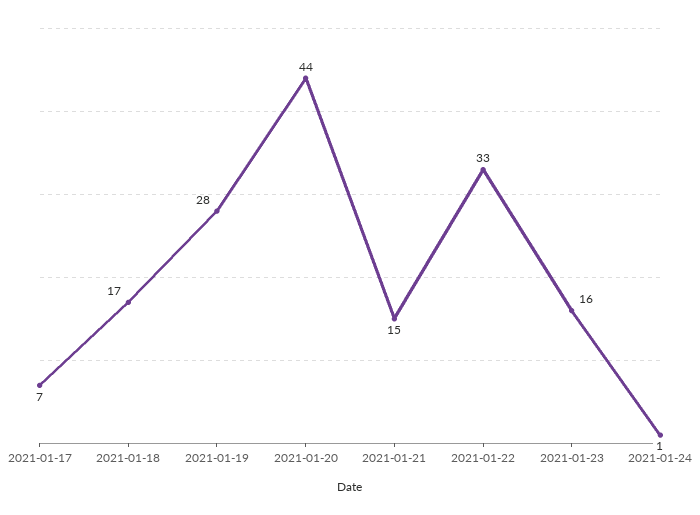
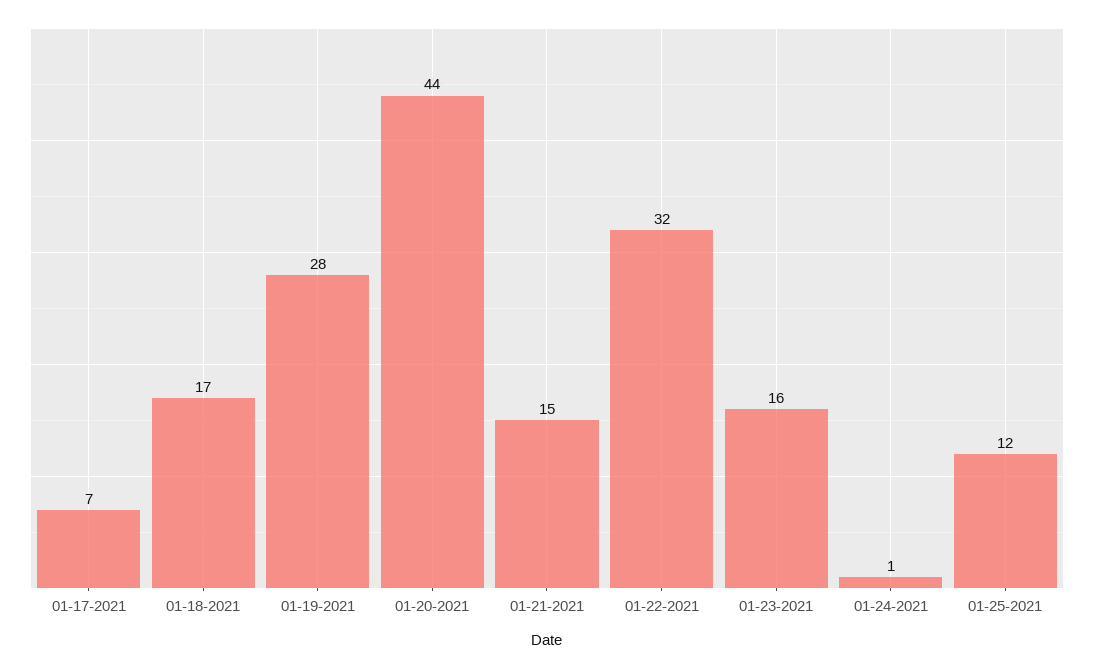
2021-01-22: 33 -> 32
01-25-2021: none -> 12

